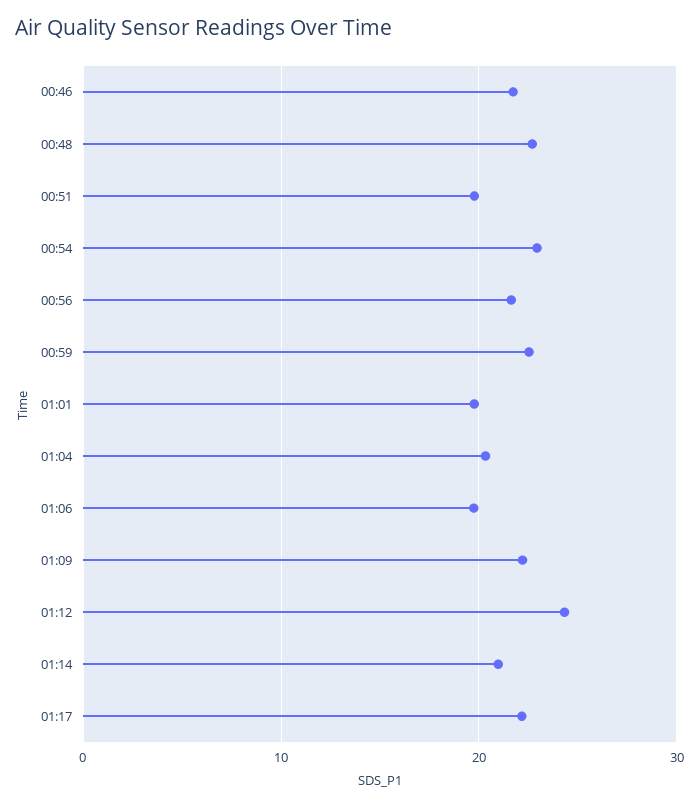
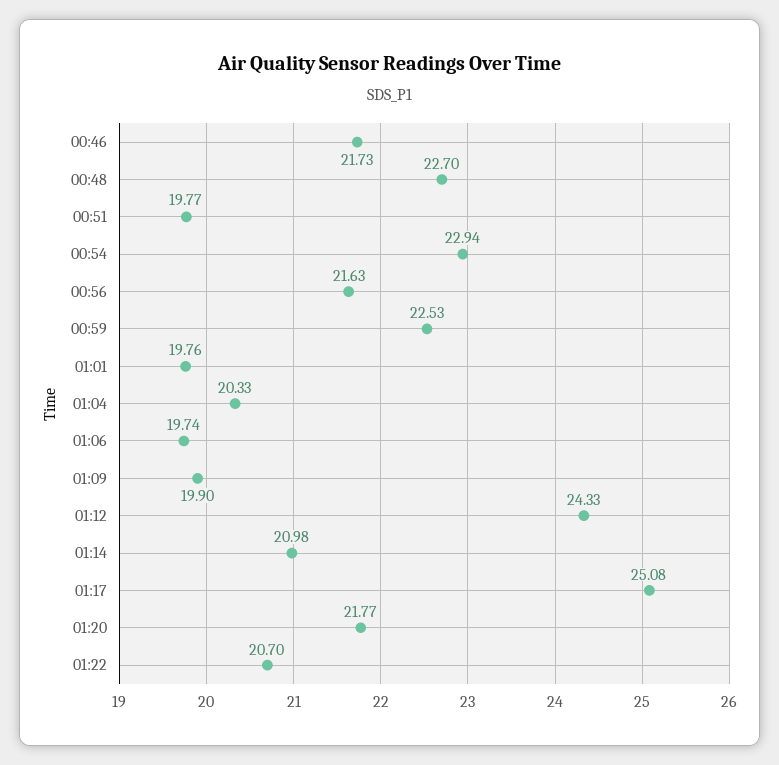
01:09: 22 -> 19.9
01:17: 22 -> 25.08
01:20: none -> 21.77
01:22: none -> 20.7

